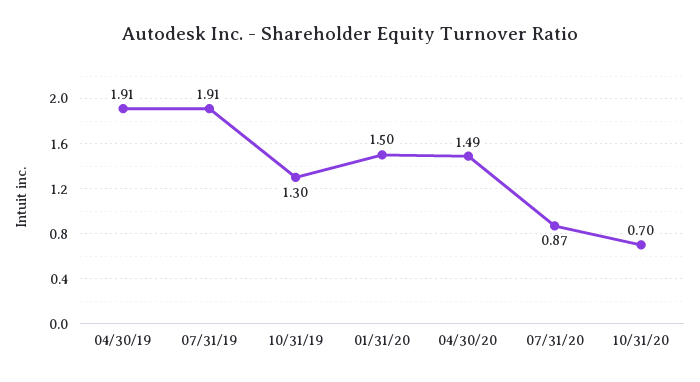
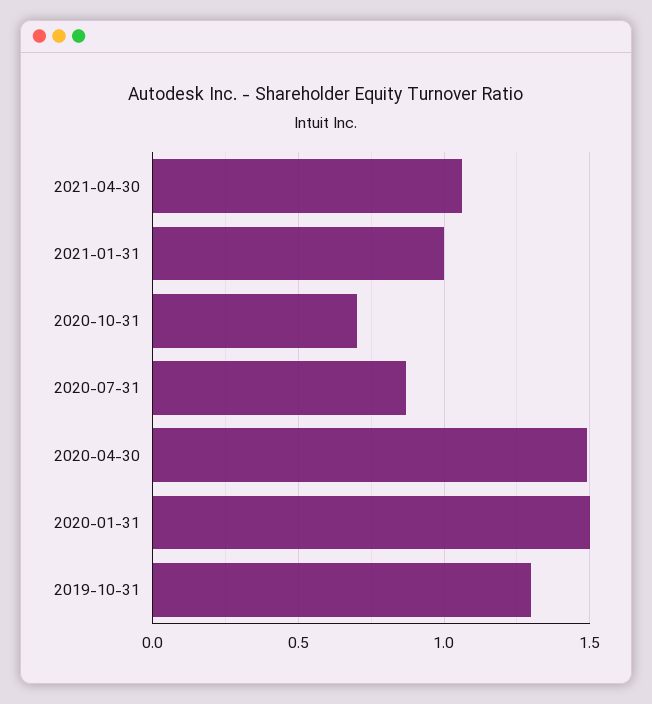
04/30/19: 1.91 -> none
07/31/19: 1.91 -> none
2021-04-30: none -> 1.05
2021-01-31: none -> 1

